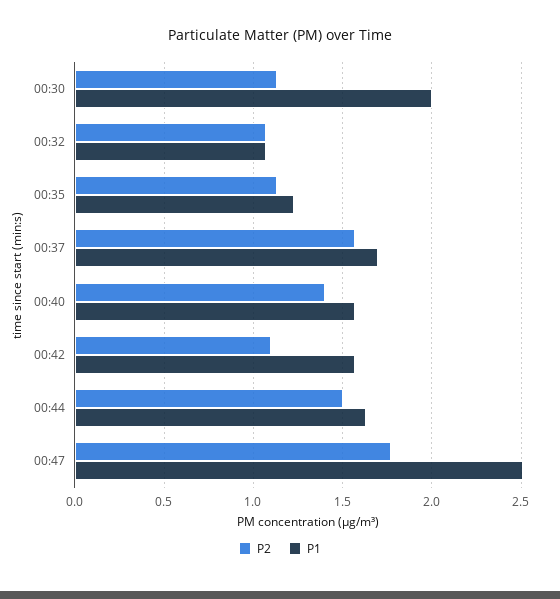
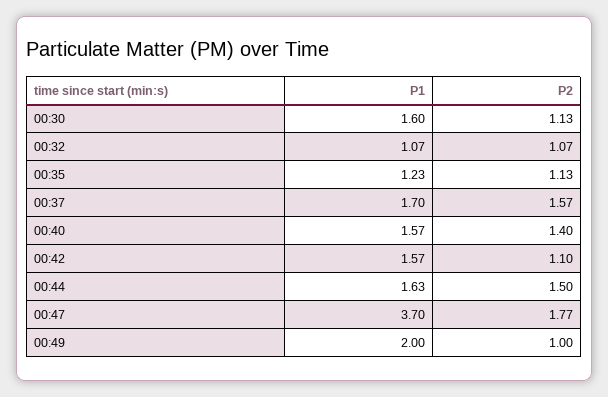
P1, 00:30: 2 -> 1.6
P1, 00:47: 2.5 -> 3.7
P1, 00:49: none -> 2
P2, 00:49: none -> 1

